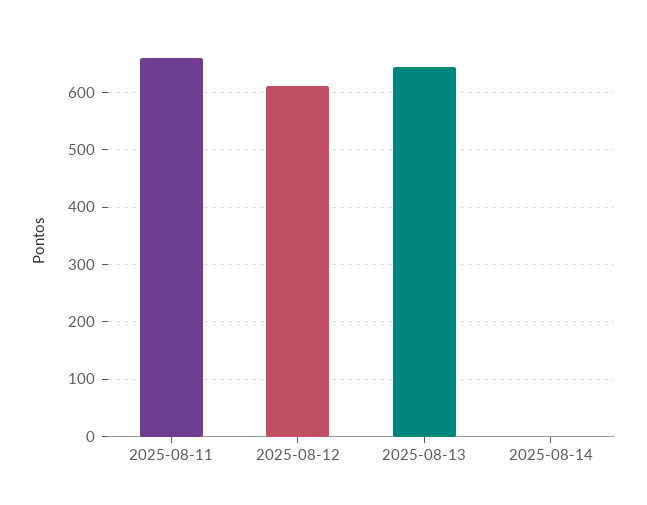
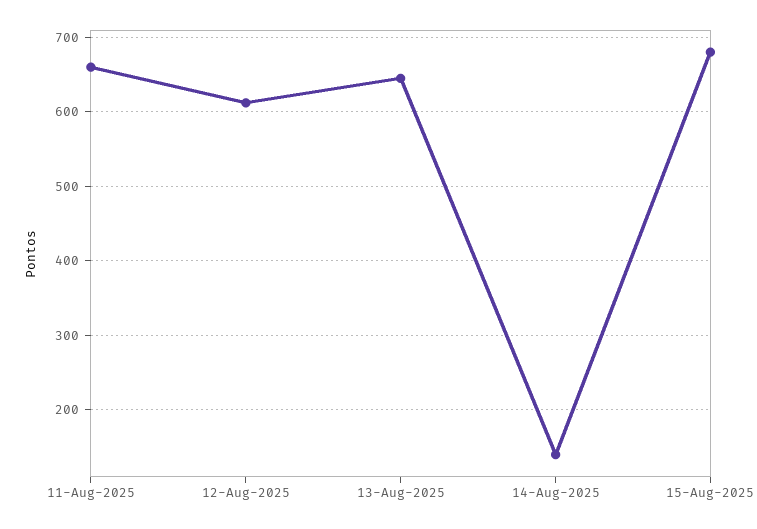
2025-08-14: 0 -> 140
15-Aug-2025: none -> 680

